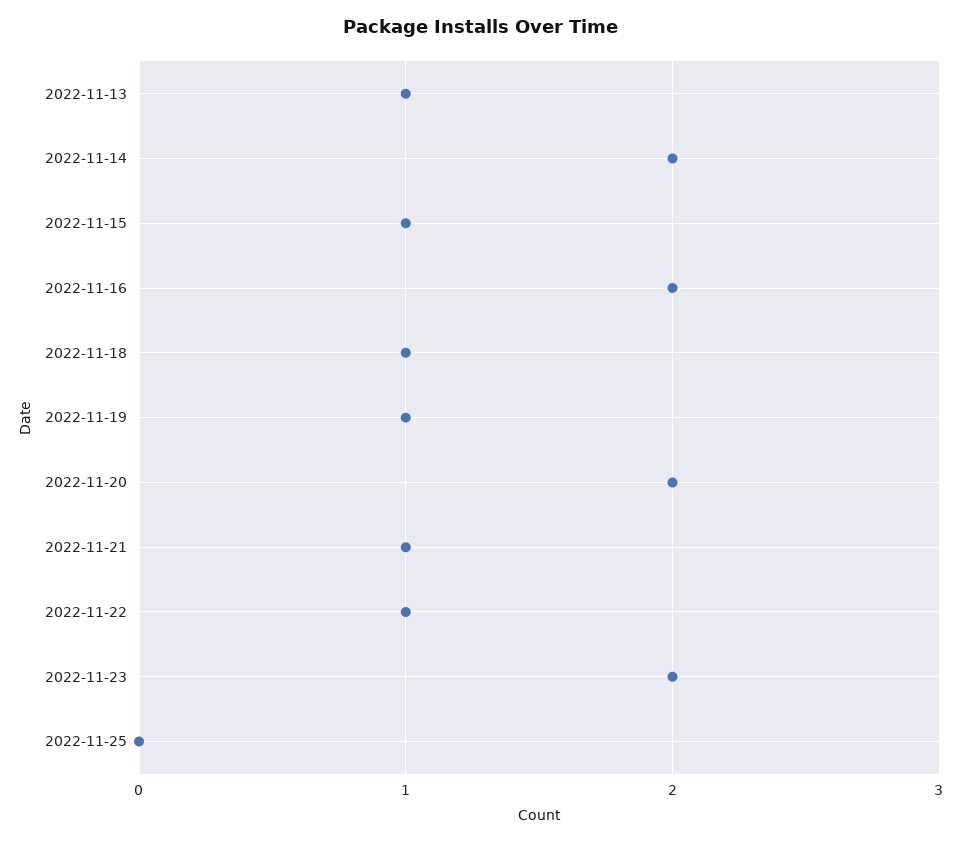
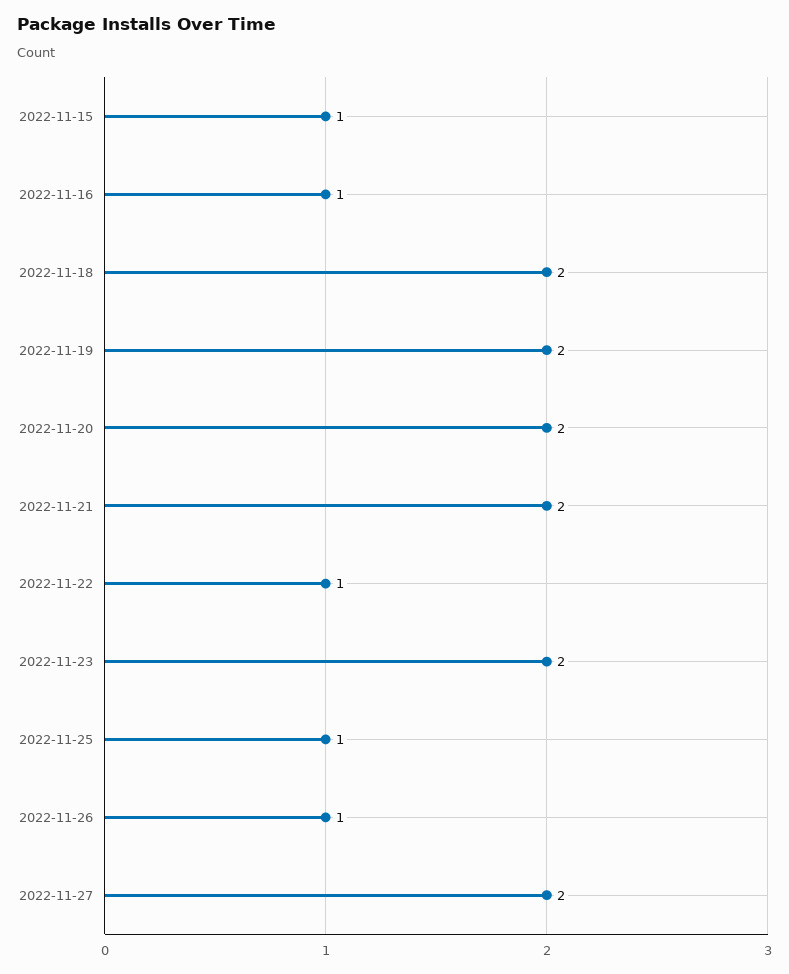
2022-11-13: 1 -> none
2022-11-14: 2 -> none
2022-11-16: 2 -> 1
2022-11-18: 1 -> 2
2022-11-19: 1 -> 2
2022-11-21: 1 -> 2
2022-11-25: 0 -> 1
2022-11-26: none -> 1
2022-11-27: none -> 2

